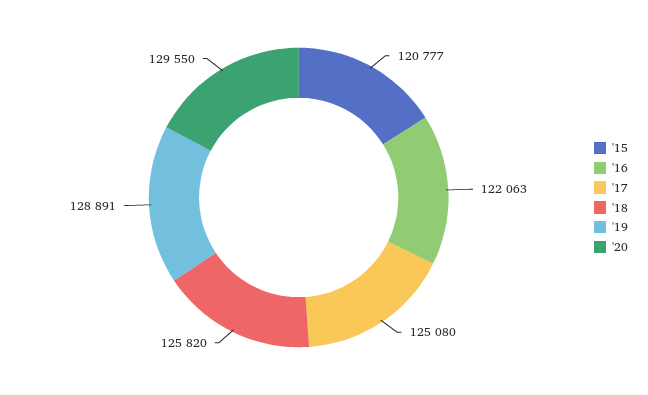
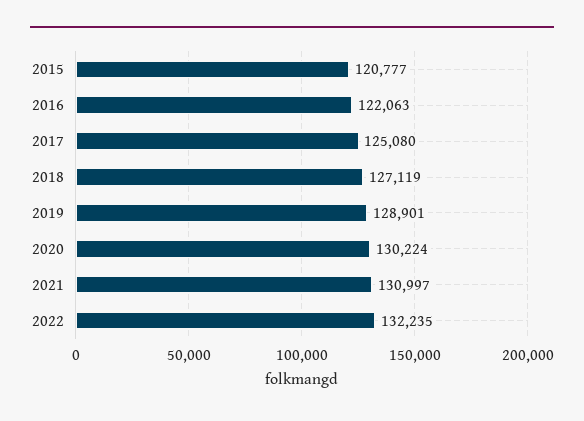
'18: 125820 -> 127119
'19: 128891 -> 128901
'20: 129550 -> 130224
2021: none -> 130997
2022: none -> 132235

